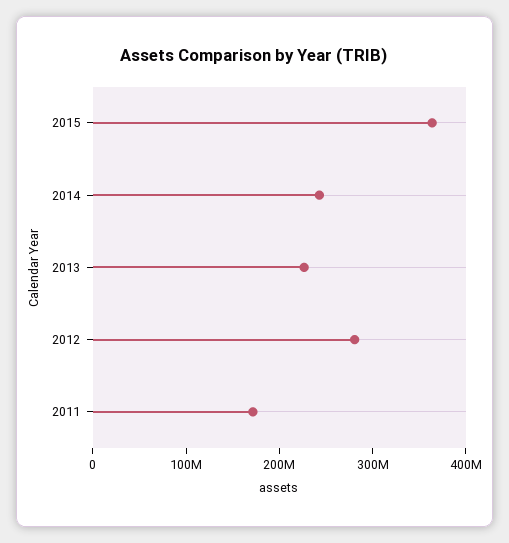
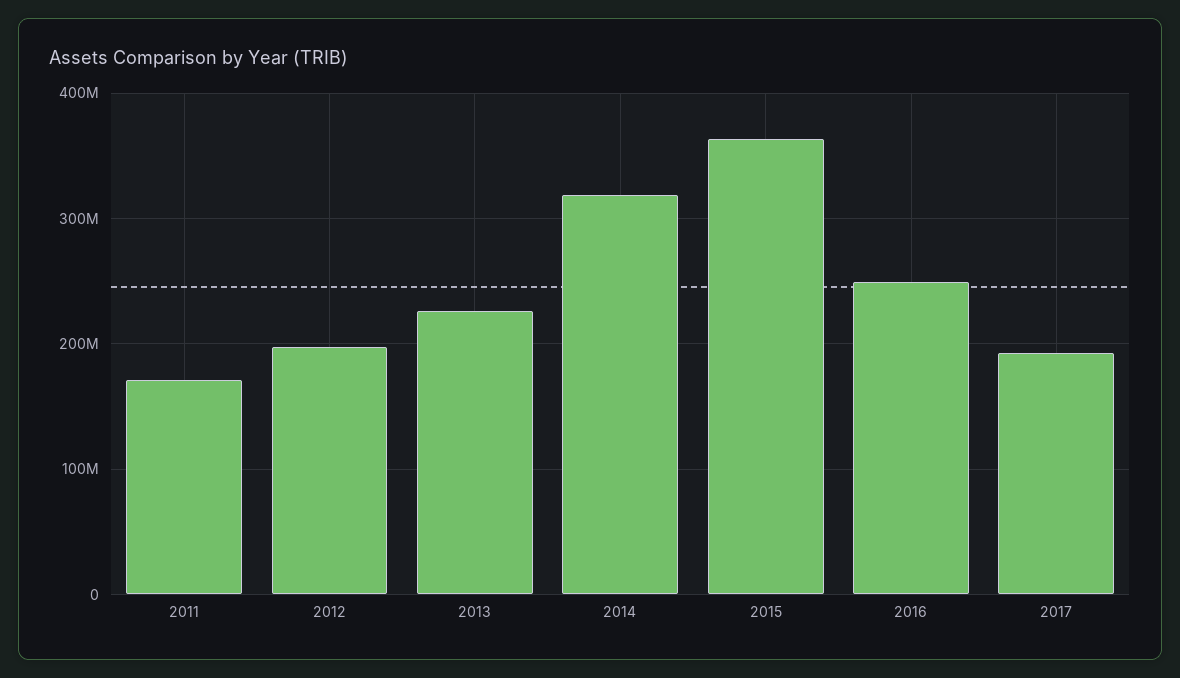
2014: 240000000 -> 320000000
2012: 280000000 -> 200000000
2016: none -> 250000000
2017: none -> 190000000

